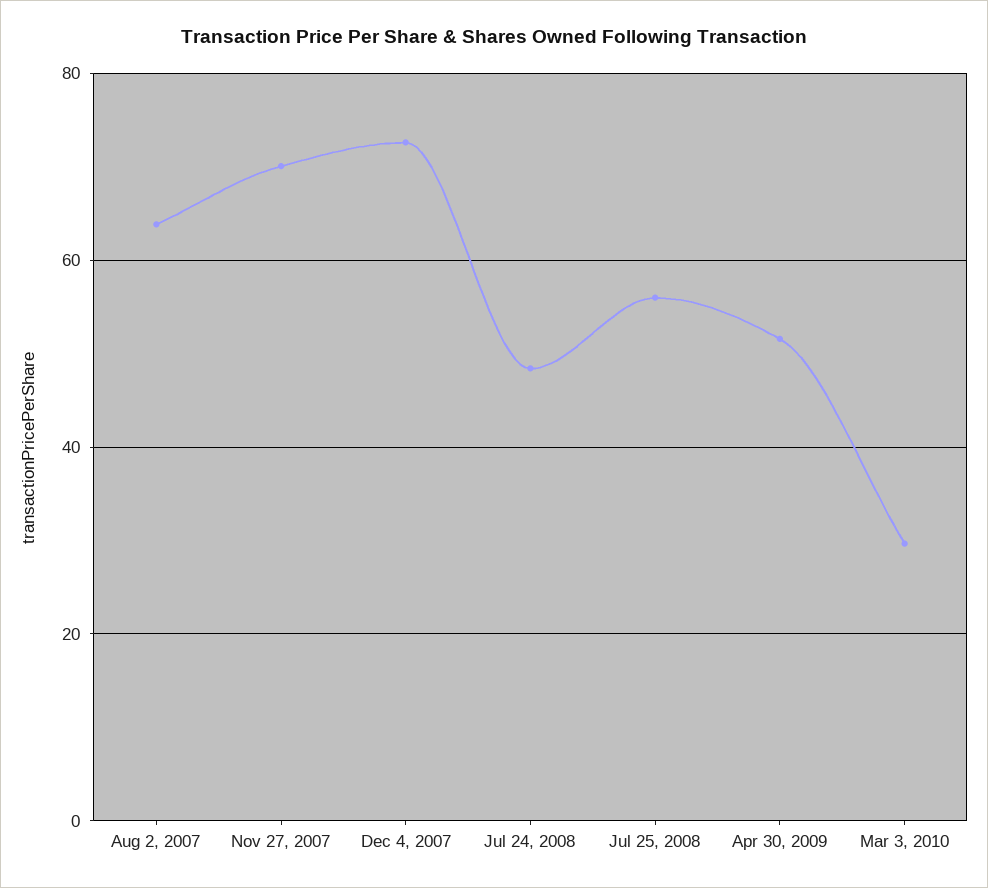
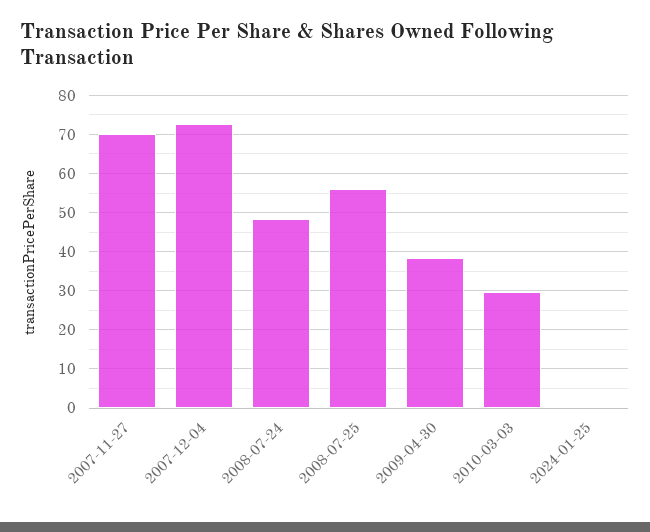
Aug 2, 2007: 64 -> none
Apr 30, 2009: 52 -> 38
2024-01-25: none -> 0

